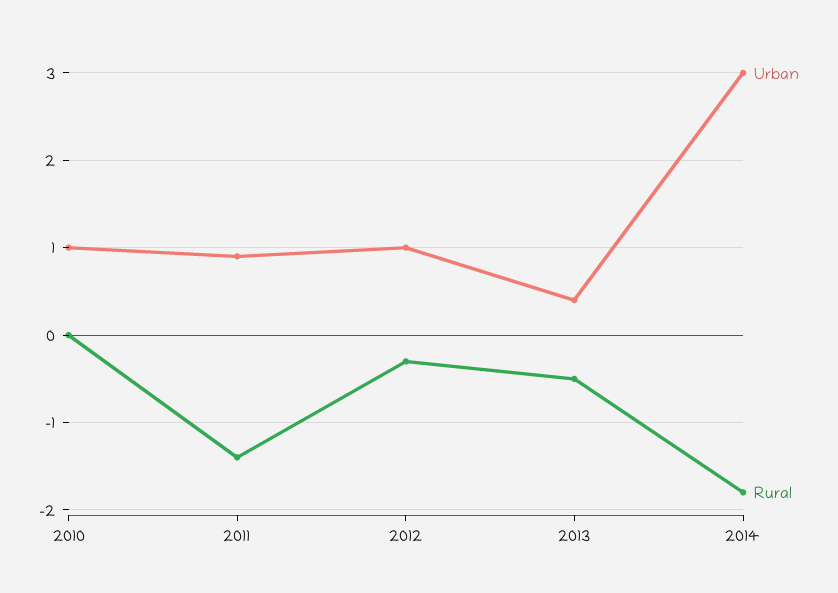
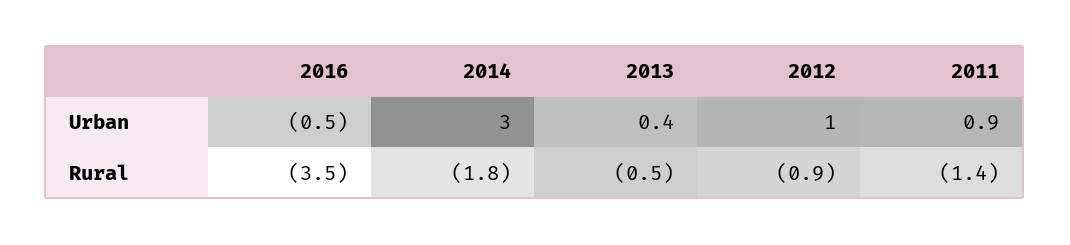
Urban, 2010: 1 -> none
Rural, 2010: 0 -> none
Rural, 2012: -0.3 -> -0.9
Urban, 2016: none -> -0.5
Rural, 2016: none -> -3.5

